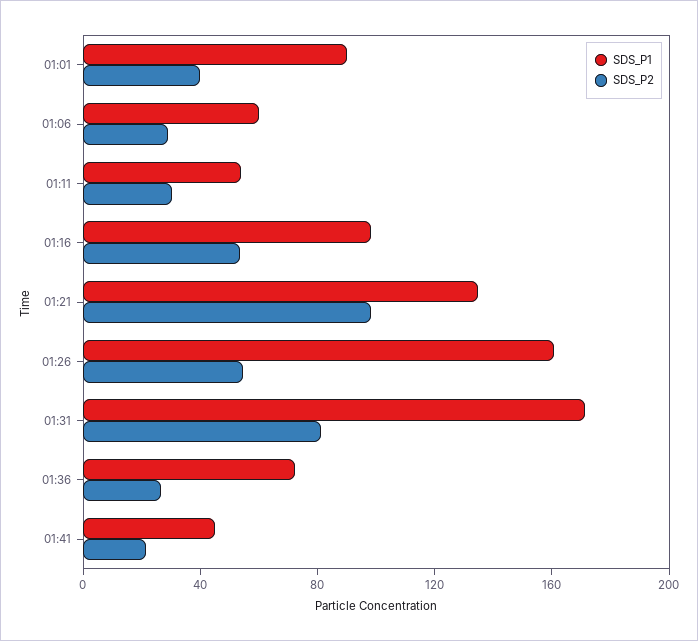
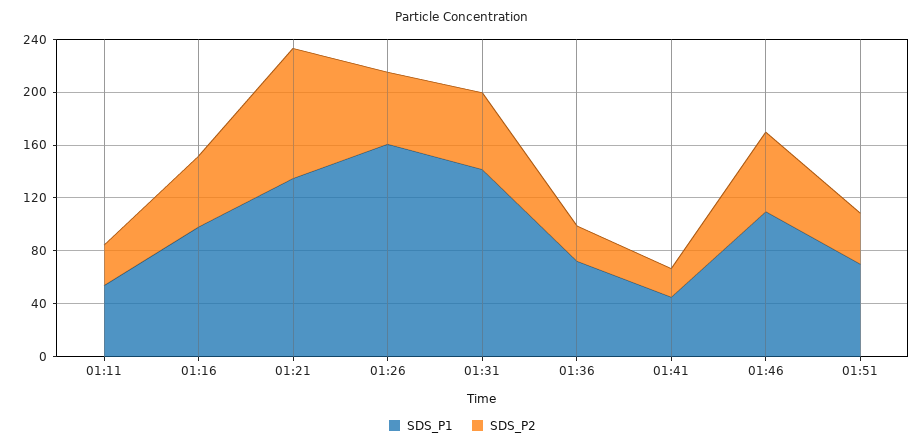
SDS_P1, 01:01: 90 -> none
SDS_P2, 01:01: 40 -> none
SDS_P1, 01:06: 60 -> none
SDS_P2, 01:06: 30 -> none
SDS_P1, 01:31: 170 -> 140
SDS_P2, 01:31: 80 -> 60
SDS_P1, 01:46: none -> 110
SDS_P2, 01:46: none -> 60
SDS_P1, 01:51: none -> 70
SDS_P2, 01:51: none -> 40

